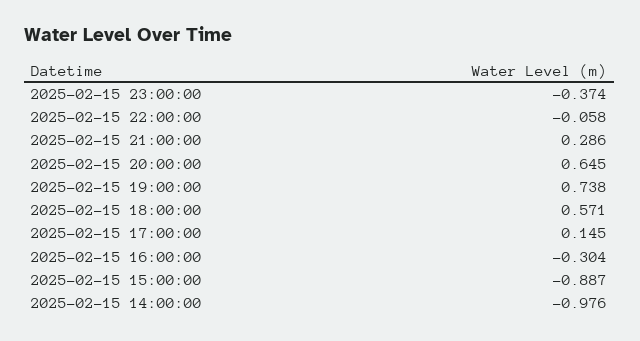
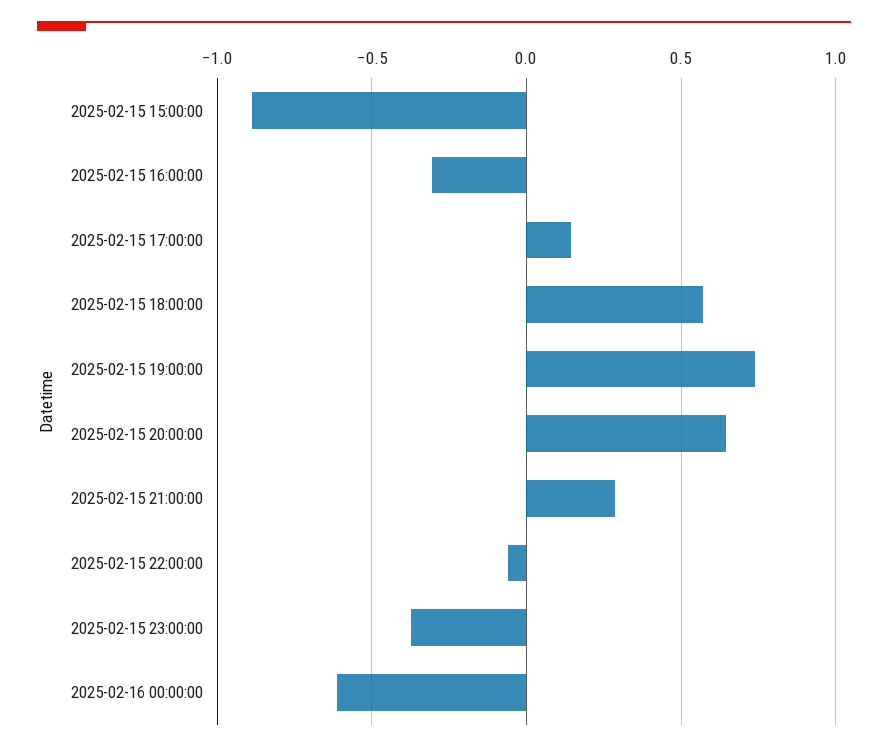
2025-02-15 14:00:00: -0.976 -> none
2025-02-16 00:00:00: none -> -0.6

